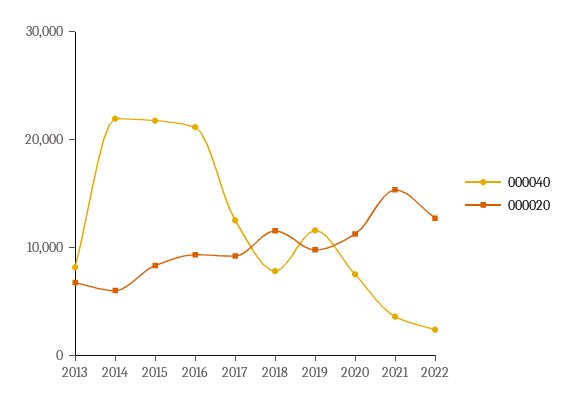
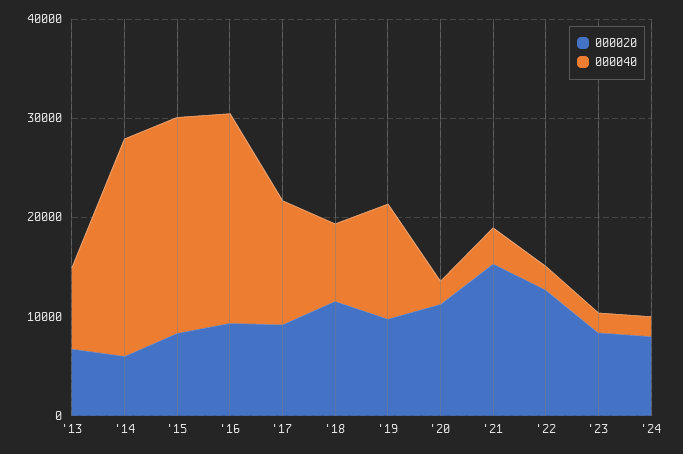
000040, 2020: 8000 -> 2000
000020, '23: none -> 8000
000040, '23: none -> 2000
000020, '24: none -> 8000
000040, '24: none -> 2000

